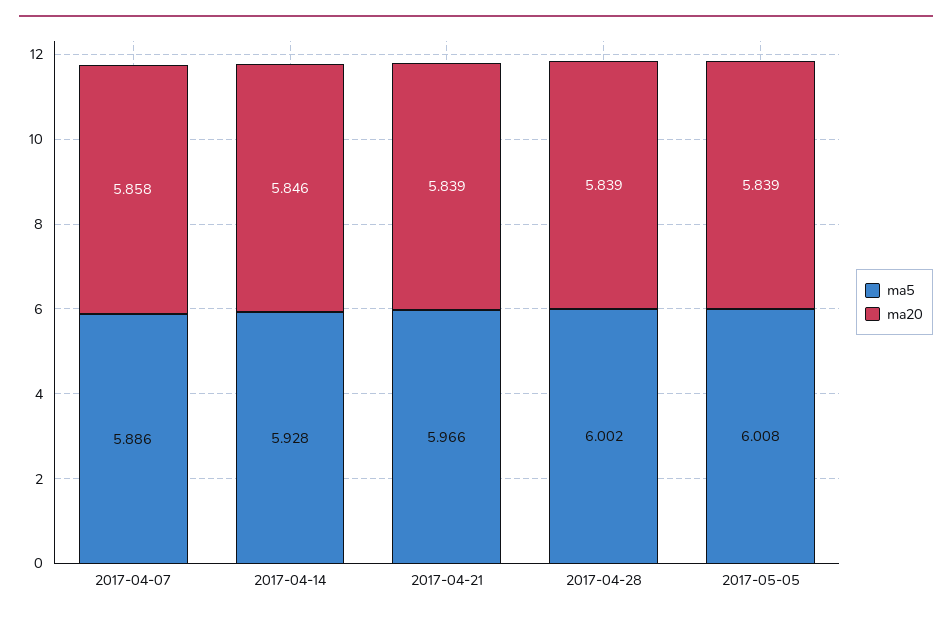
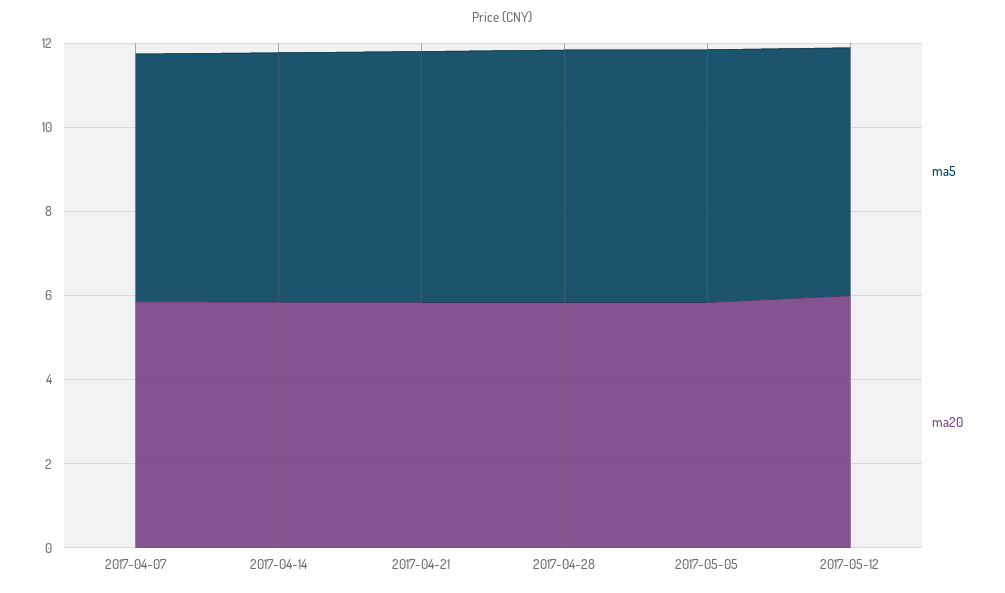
ma5, 2017-05-12: none -> 6
ma20, 2017-05-12: none -> 6

